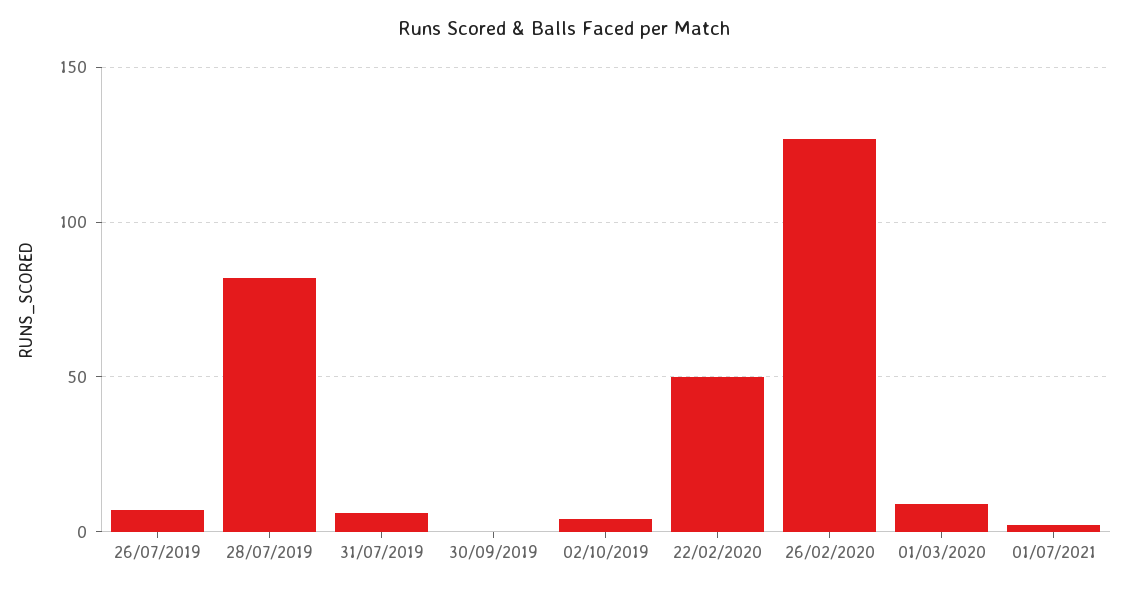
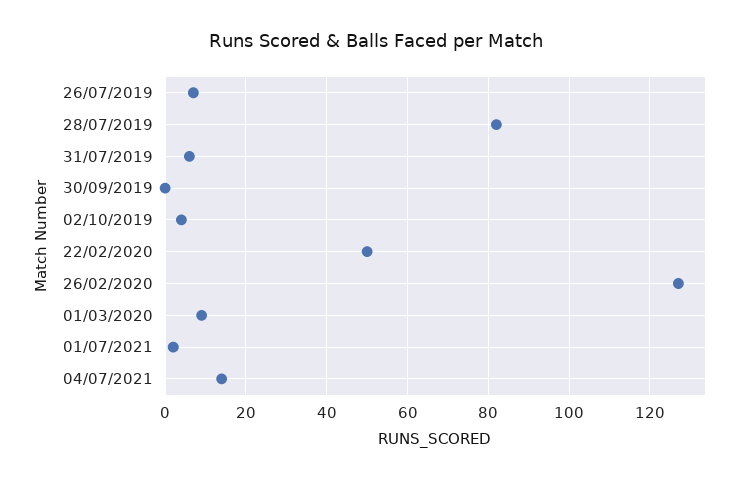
04/07/2021: none -> 15

